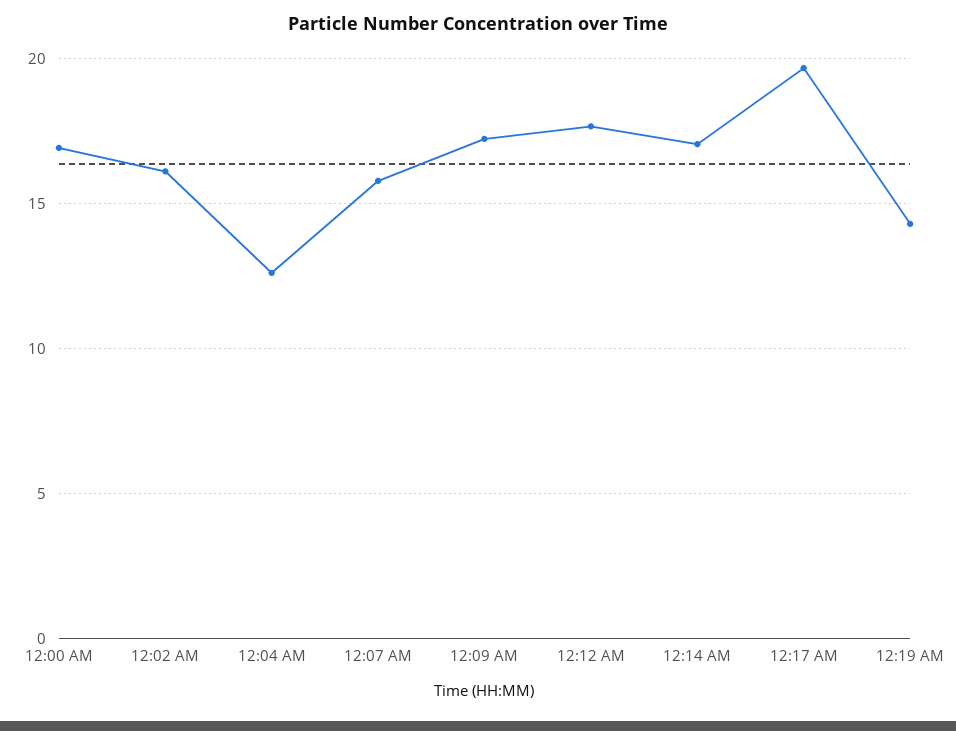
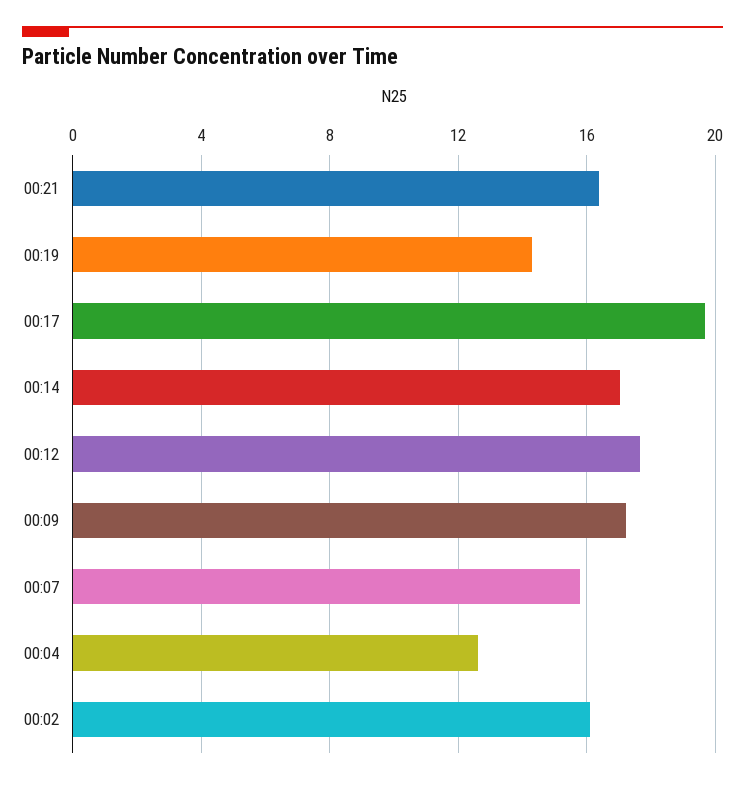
12:00 AM: 17 -> none
00:21: none -> 16.5

